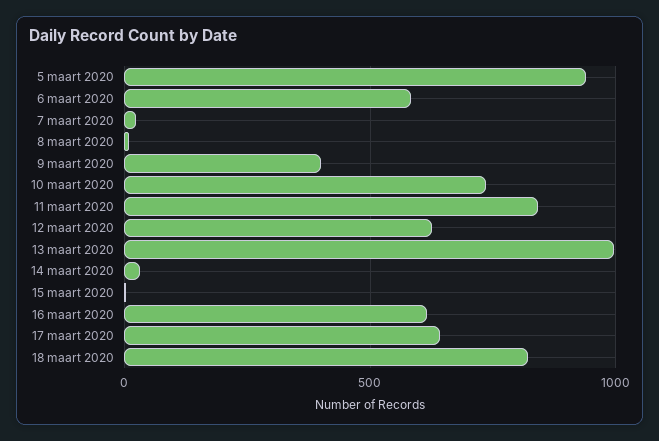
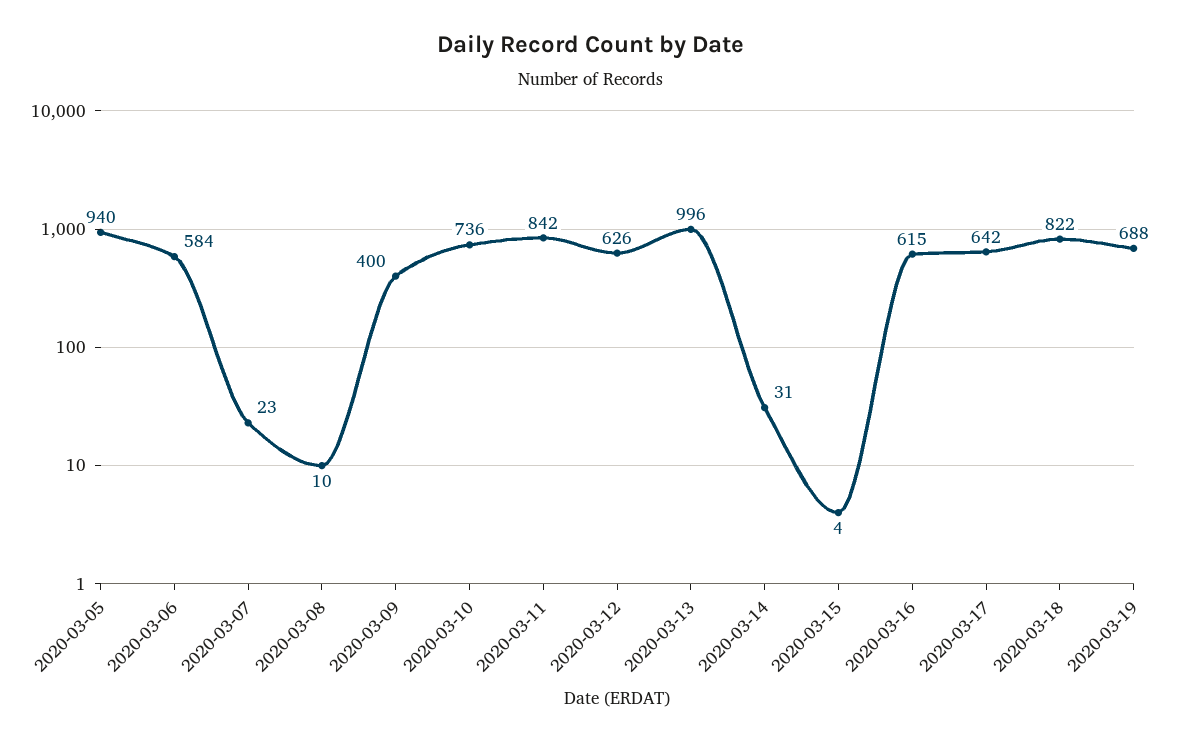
2020-03-19: none -> 688

